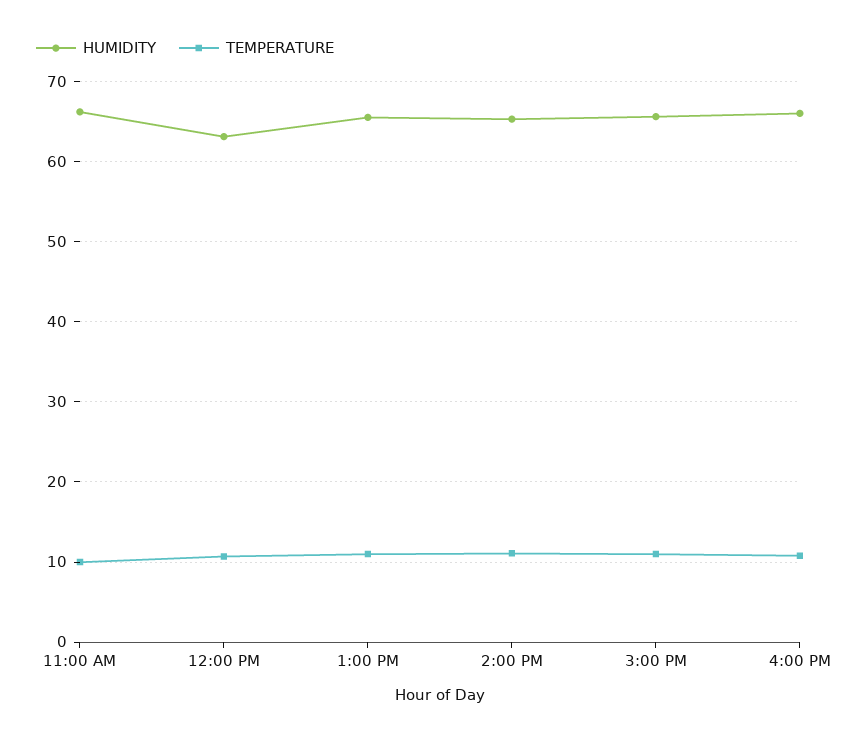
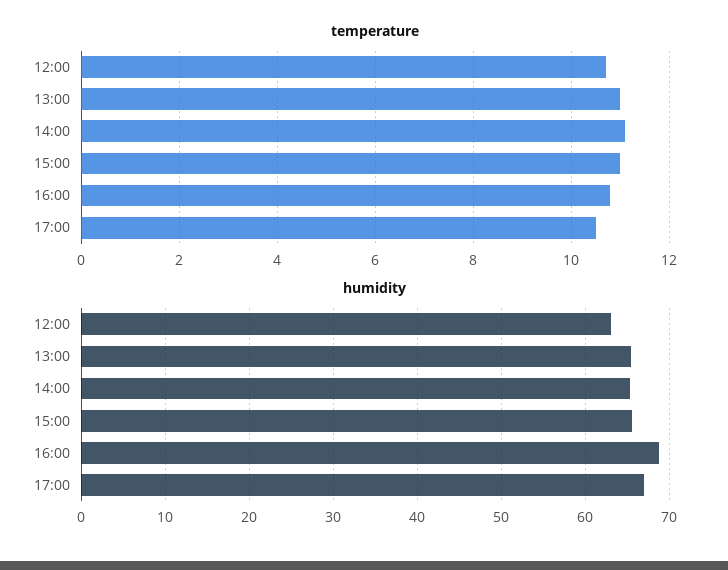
HUMIDITY, 11:00 AM: 66 -> none
TEMPERATURE, 11:00 AM: 10 -> none
HUMIDITY, 4:00 PM: 66 -> 69
TEMPERATURE, 17:00: none -> 10.5
HUMIDITY, 17:00: none -> 67

